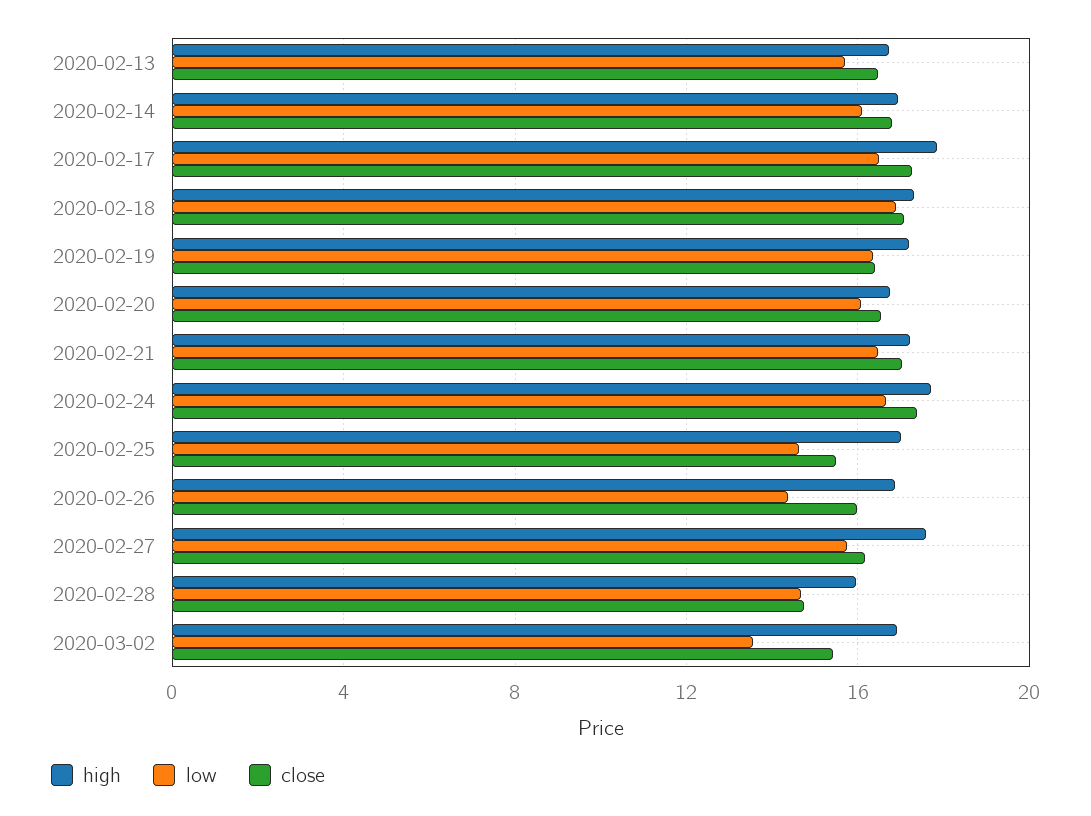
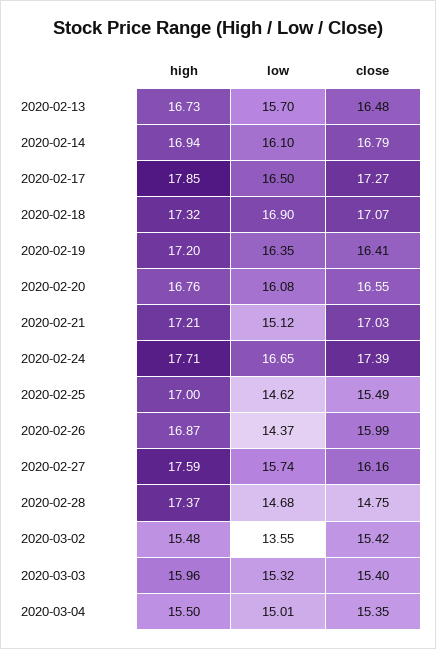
low, 2020-02-21: 16.5 -> 15.12
high, 2020-02-28: 16 -> 17.37
high, 2020-03-02: 17 -> 15.48
high, 2020-03-03: none -> 15.96
low, 2020-03-03: none -> 15.32
close, 2020-03-03: none -> 15.4
high, 2020-03-04: none -> 15.5
low, 2020-03-04: none -> 15.01
close, 2020-03-04: none -> 15.35

